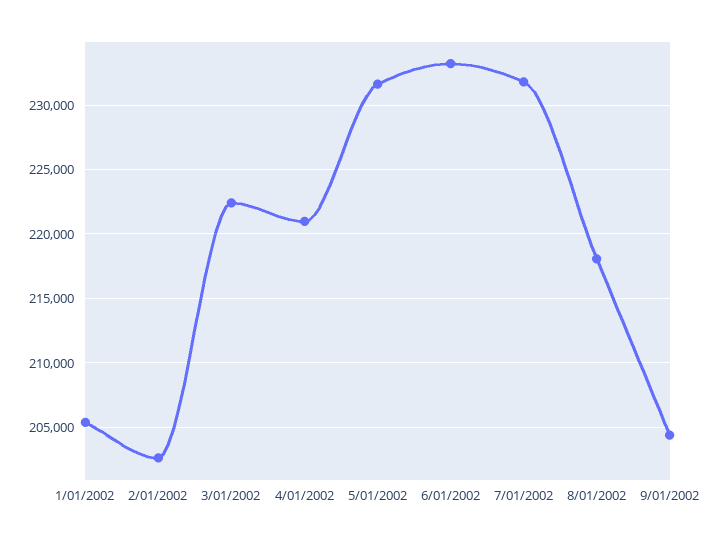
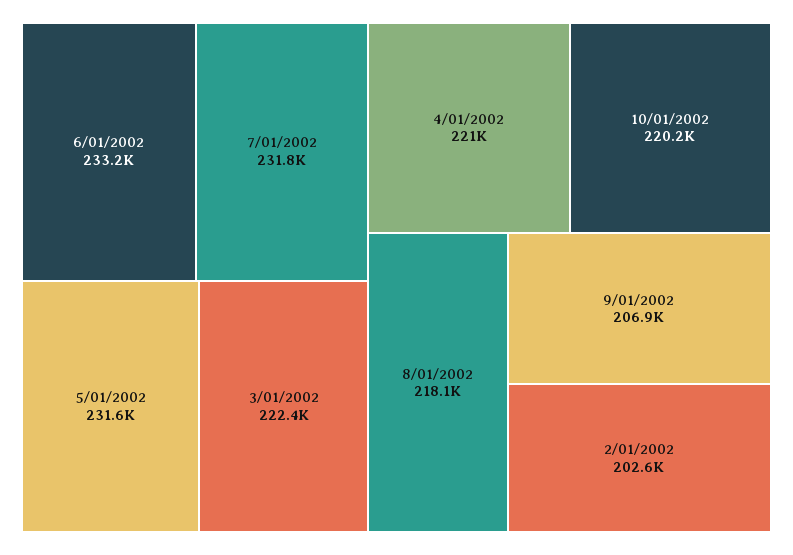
1/01/2002: 205500 -> none
9/01/2002: 204500 -> 206900
10/01/2002: none -> 220200

